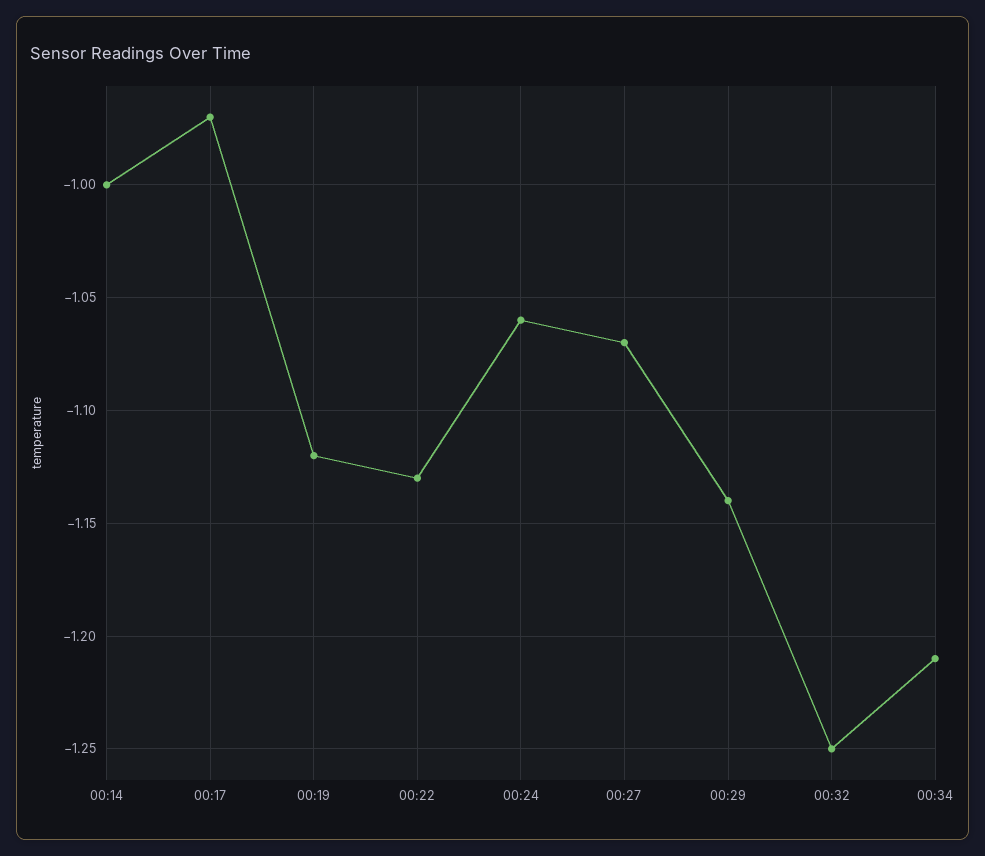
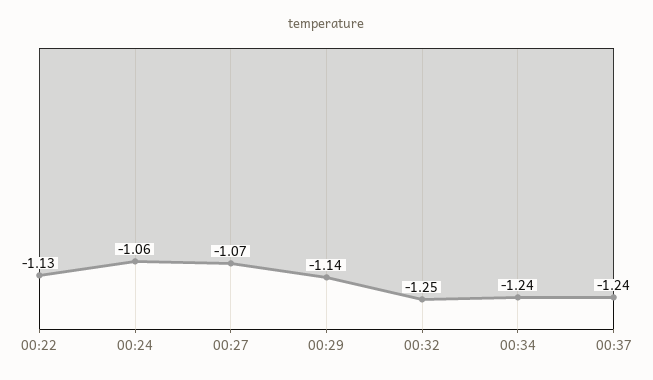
00:14: -1 -> none
00:17: -0.97 -> none
00:19: -1.12 -> none
00:34: -1.21 -> -1.24
00:37: none -> -1.24

